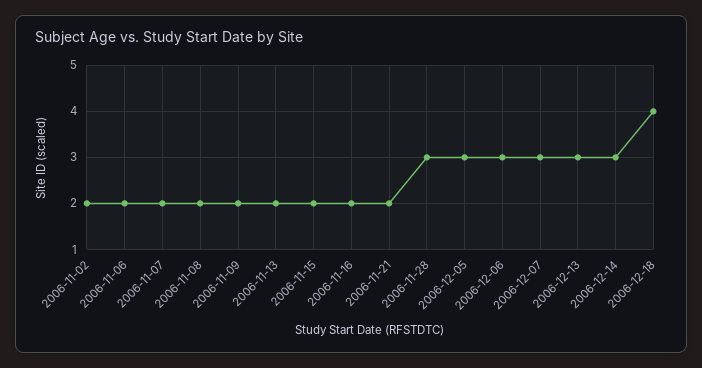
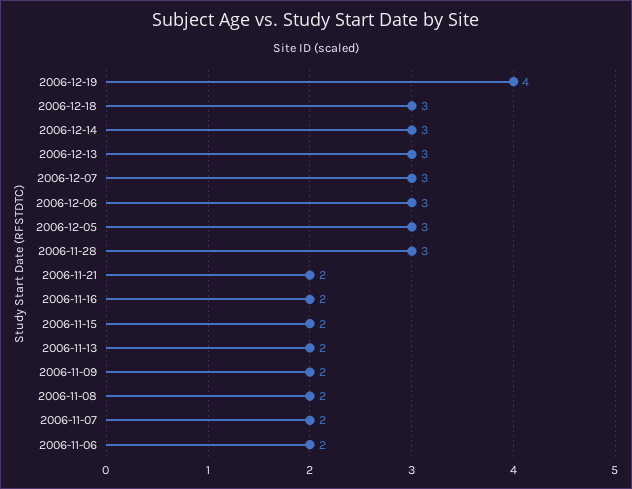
2006-11-02: 2 -> none
2006-12-18: 4 -> 3
2006-12-19: none -> 4

